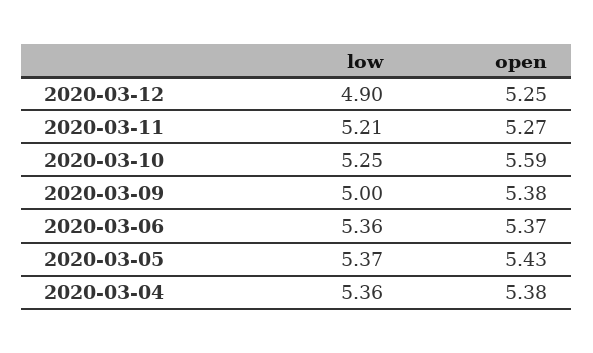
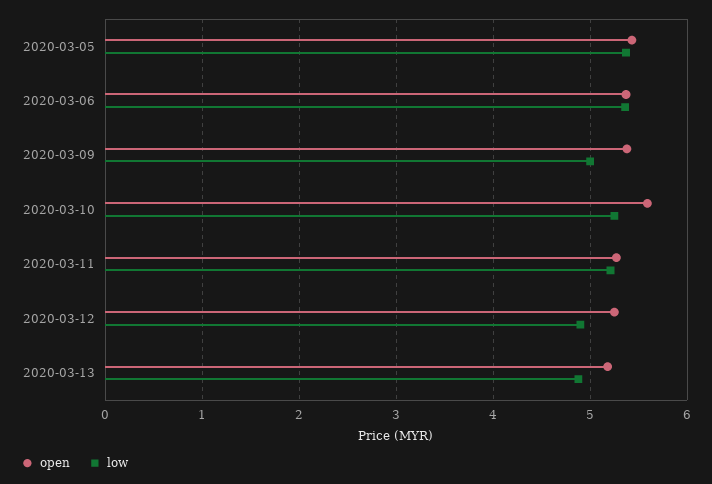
low, 2020-03-04: 5.36 -> none
open, 2020-03-04: 5.38 -> none
open, 2020-03-13: none -> 5.2
low, 2020-03-13: none -> 4.9

